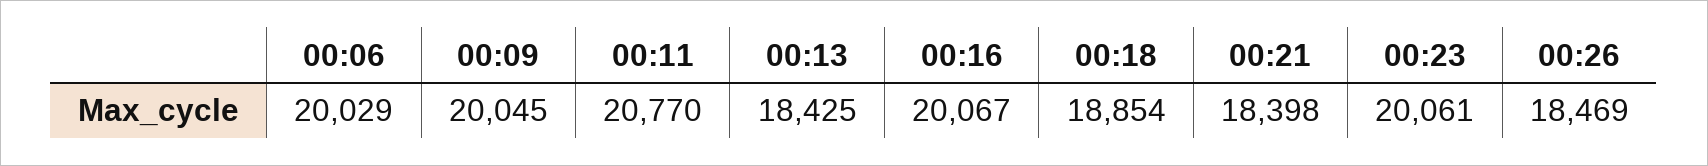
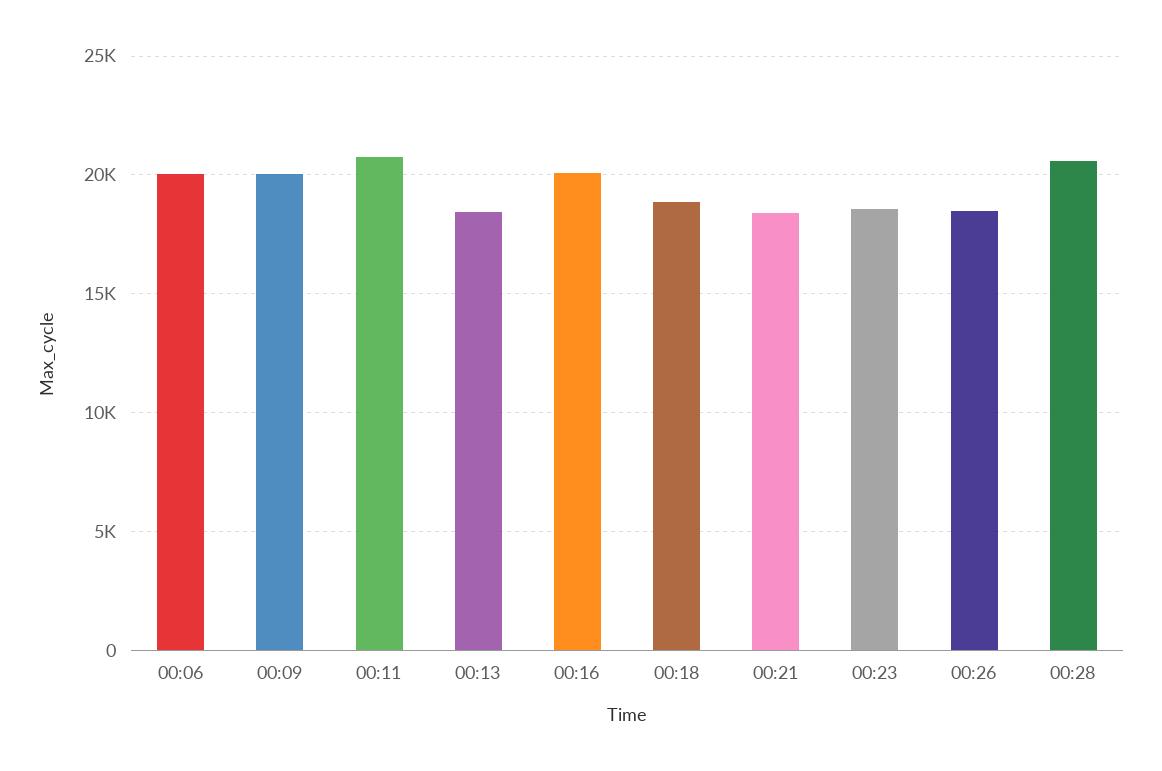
00:23: 20061 -> 18500
00:28: none -> 20500

